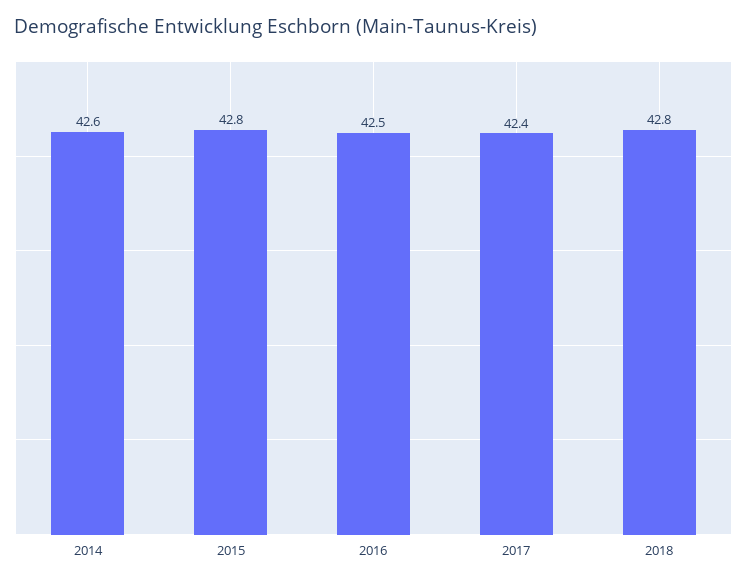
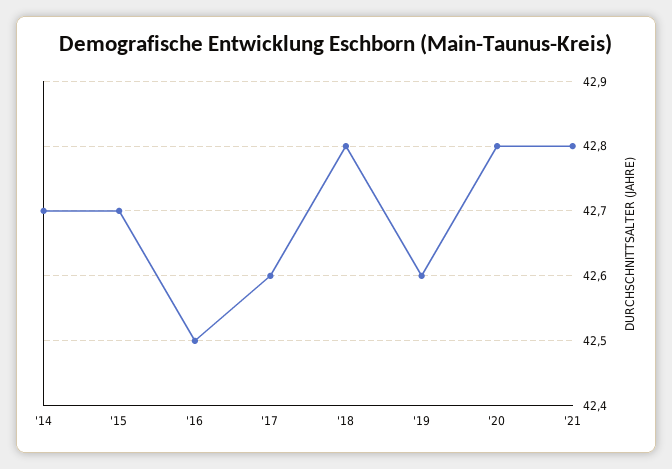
2014: 42.6 -> 42.7
2015: 42.8 -> 42.7
2017: 42.4 -> 42.6
'19: none -> 42.6
'20: none -> 42.8
'21: none -> 42.8

